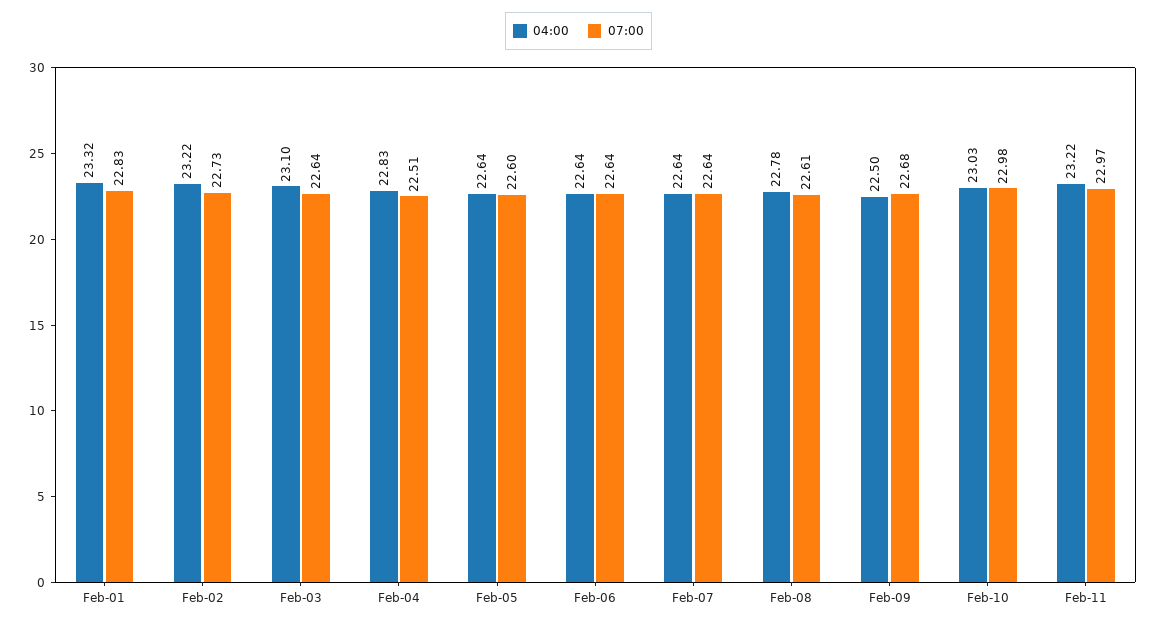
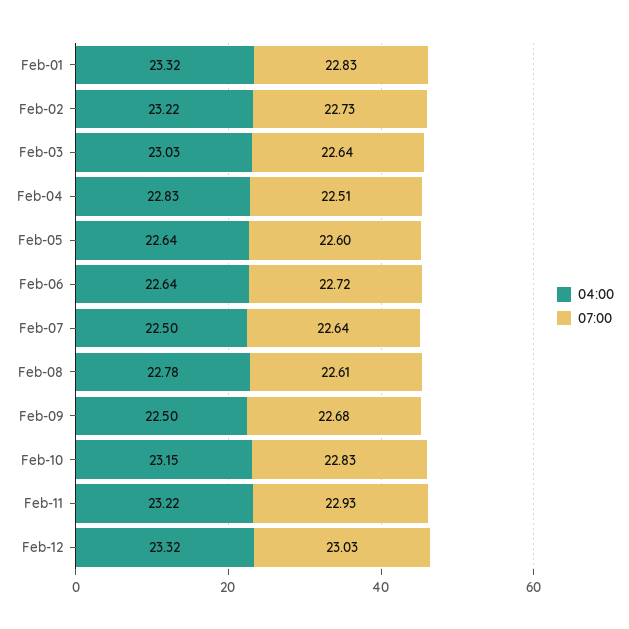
04:00, Feb-03: 23.1 -> 23.03
07:00, Feb-06: 22.64 -> 22.72
04:00, Feb-07: 22.64 -> 22.5
04:00, Feb-10: 23.03 -> 23.15
07:00, Feb-10: 22.98 -> 22.83
07:00, Feb-11: 22.97 -> 22.93
04:00, Feb-12: none -> 23.32
07:00, Feb-12: none -> 23.03

